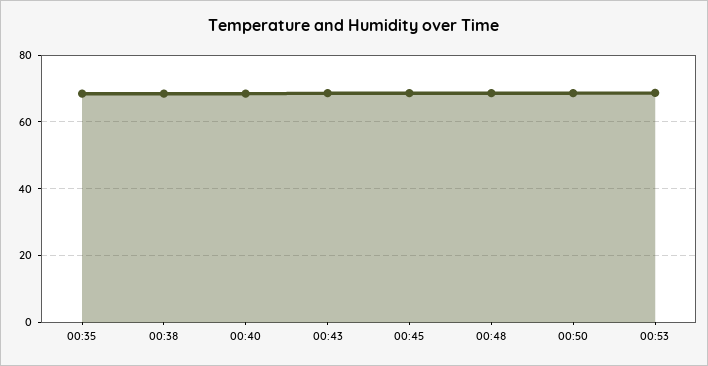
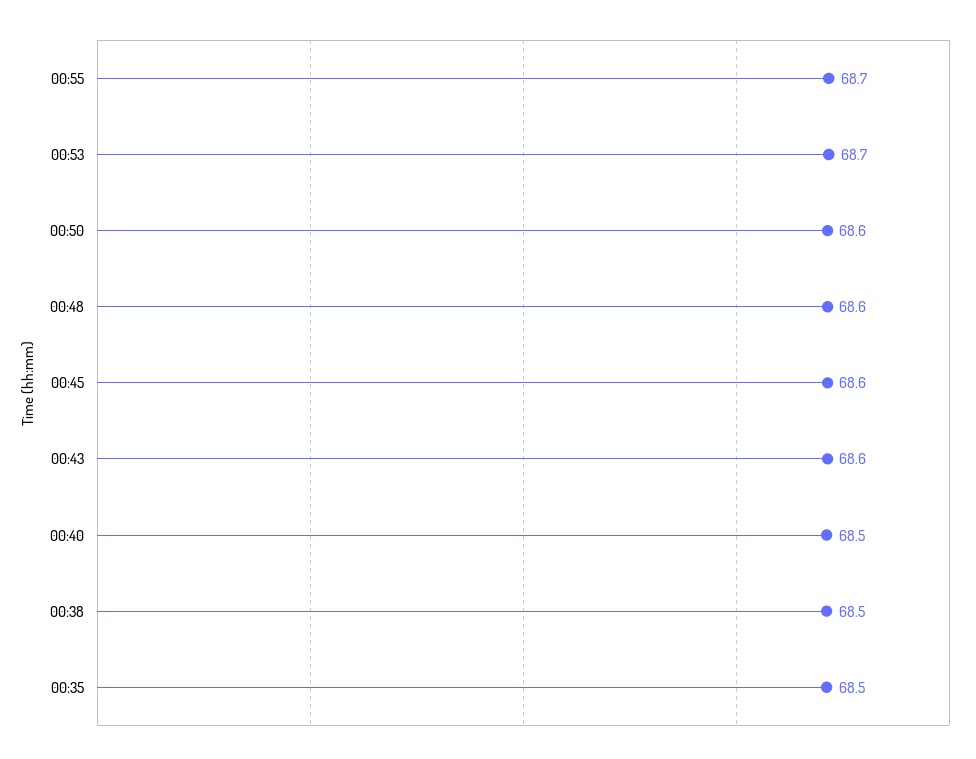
00:55: none -> 68.7

